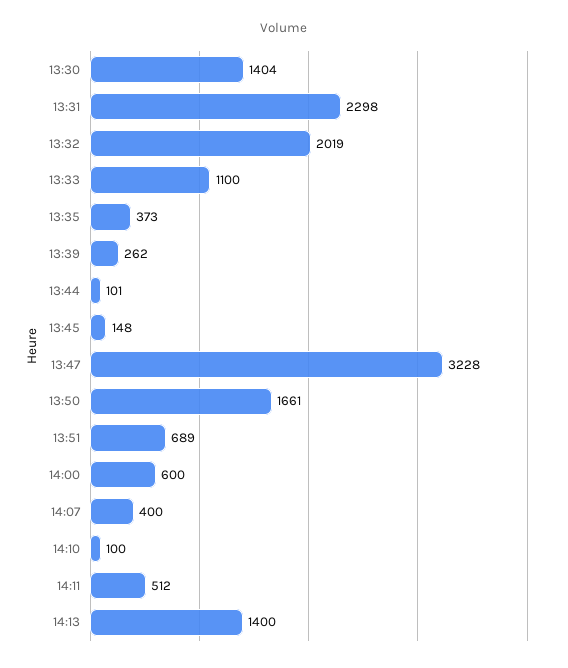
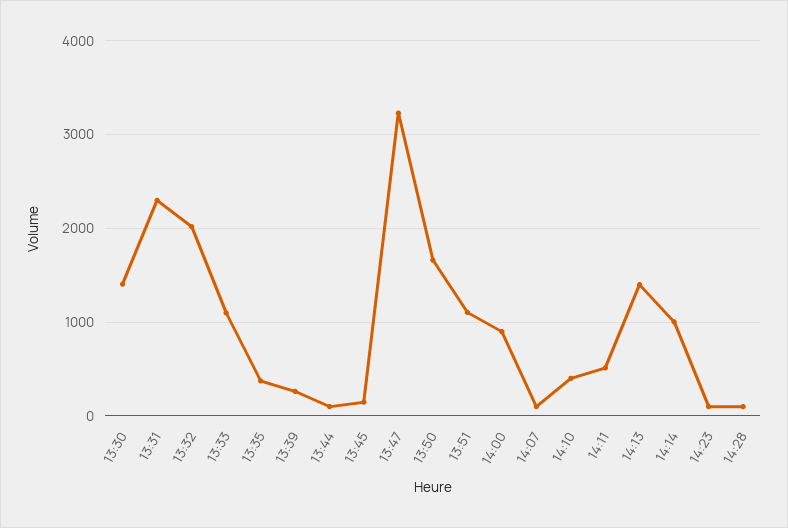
13:51: 689 -> 1100
14:00: 600 -> 900
14:07: 400 -> 100
14:10: 100 -> 400
14:14: none -> 1000
14:23: none -> 100
14:28: none -> 100

